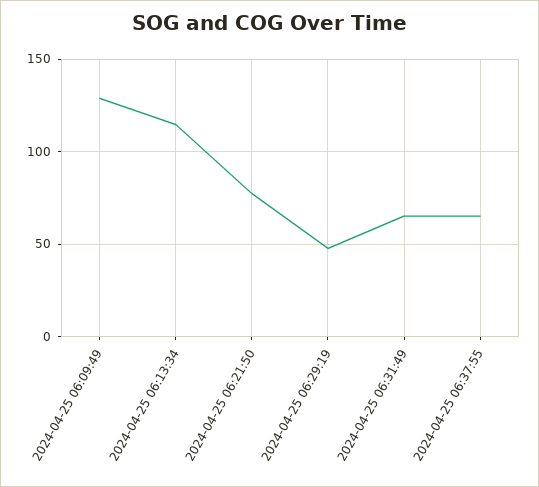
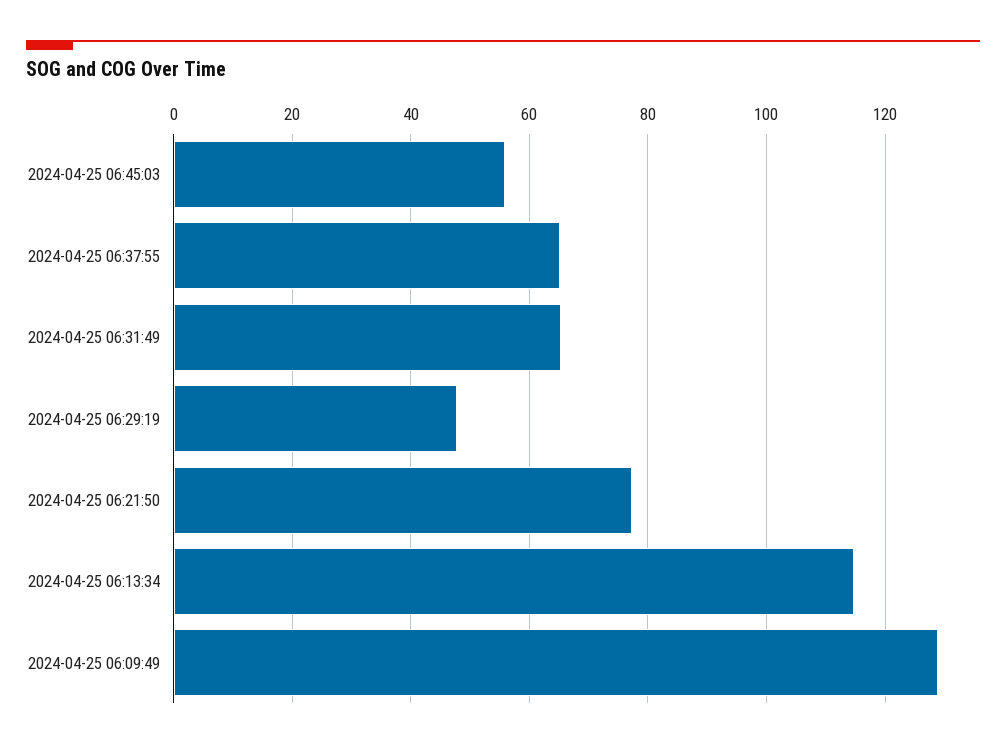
2024-04-25 06:45:03: none -> 56

